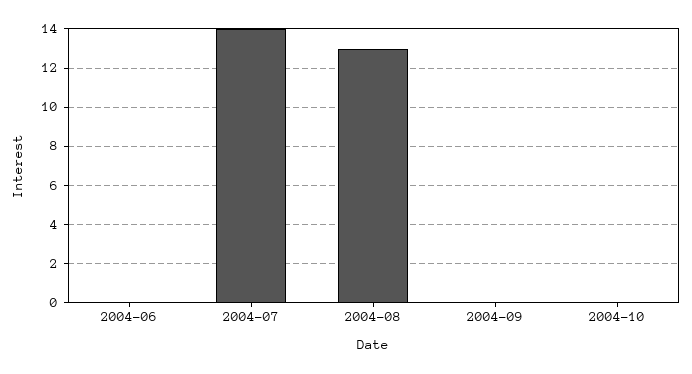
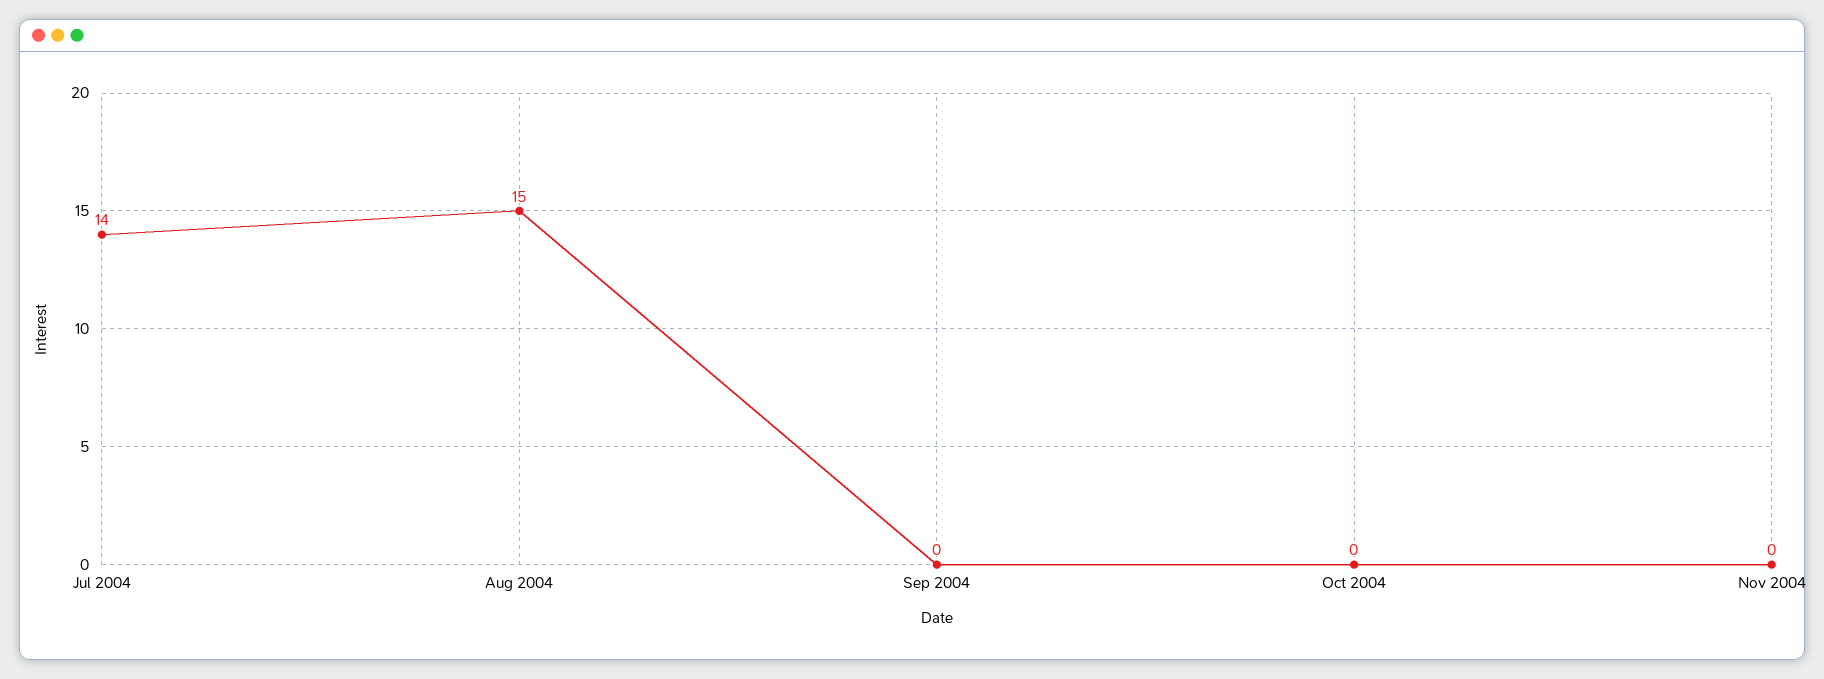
2004-06: 0 -> none
2004-08: 13 -> 15
Nov 2004: none -> 0

